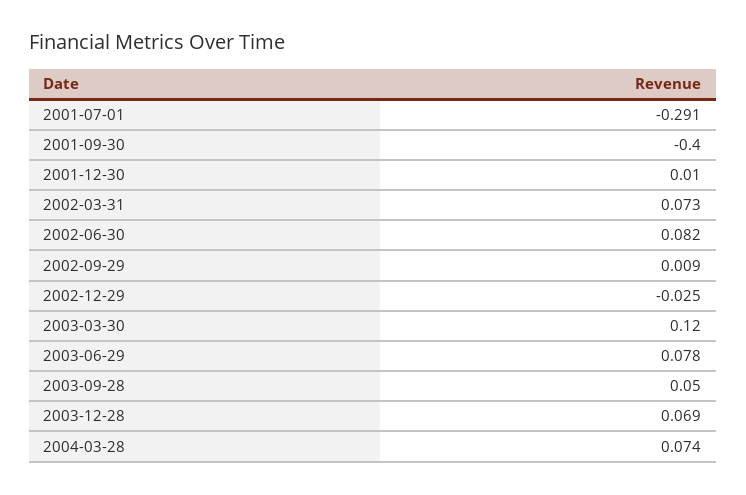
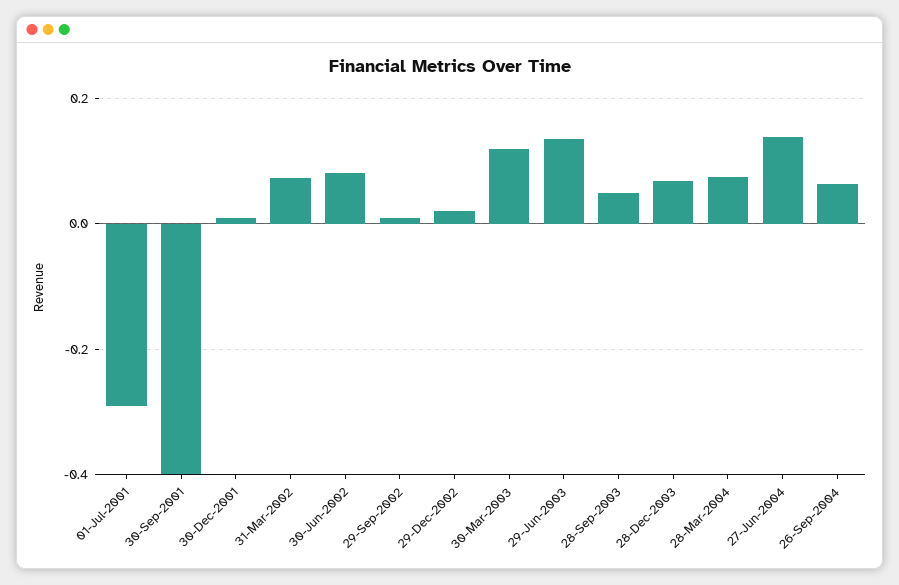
2002-12-29: -0.025 -> 0.02
2003-06-29: 0.078 -> 0.14
27-Jun-2004: none -> 0.14
26-Sep-2004: none -> 0.06

